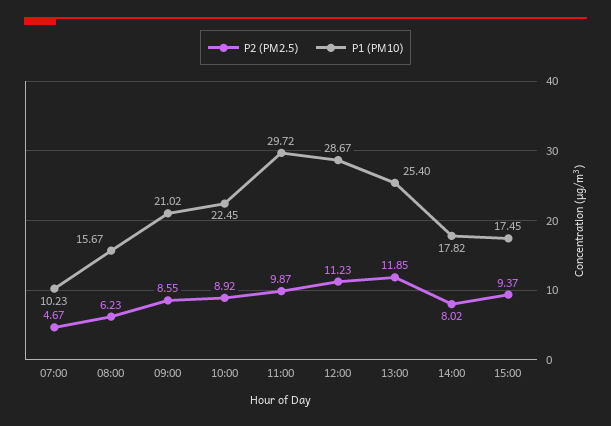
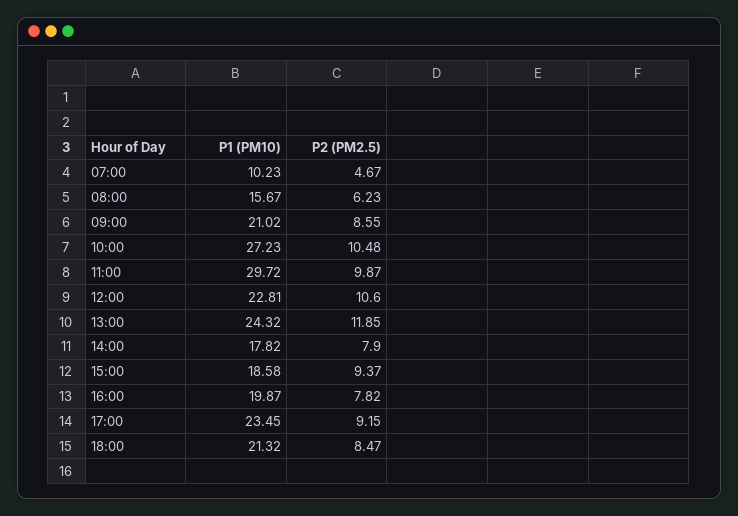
P2 (PM2.5), 10:00: 8.92 -> 10.48
P1 (PM10), 10:00: 22.45 -> 27.23
P2 (PM2.5), 12:00: 11.23 -> 10.6
P1 (PM10), 12:00: 28.67 -> 22.81
P1 (PM10), 13:00: 25.4 -> 24.32
P2 (PM2.5), 14:00: 8.02 -> 7.9
P1 (PM10), 15:00: 17.45 -> 18.58
P1 (PM10), 16:00: none -> 19.87
P2 (PM2.5), 16:00: none -> 7.82
P1 (PM10), 17:00: none -> 23.45
P2 (PM2.5), 17:00: none -> 9.15
P1 (PM10), 18:00: none -> 21.32
P2 (PM2.5), 18:00: none -> 8.47

